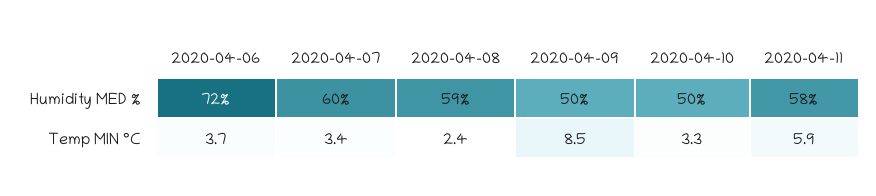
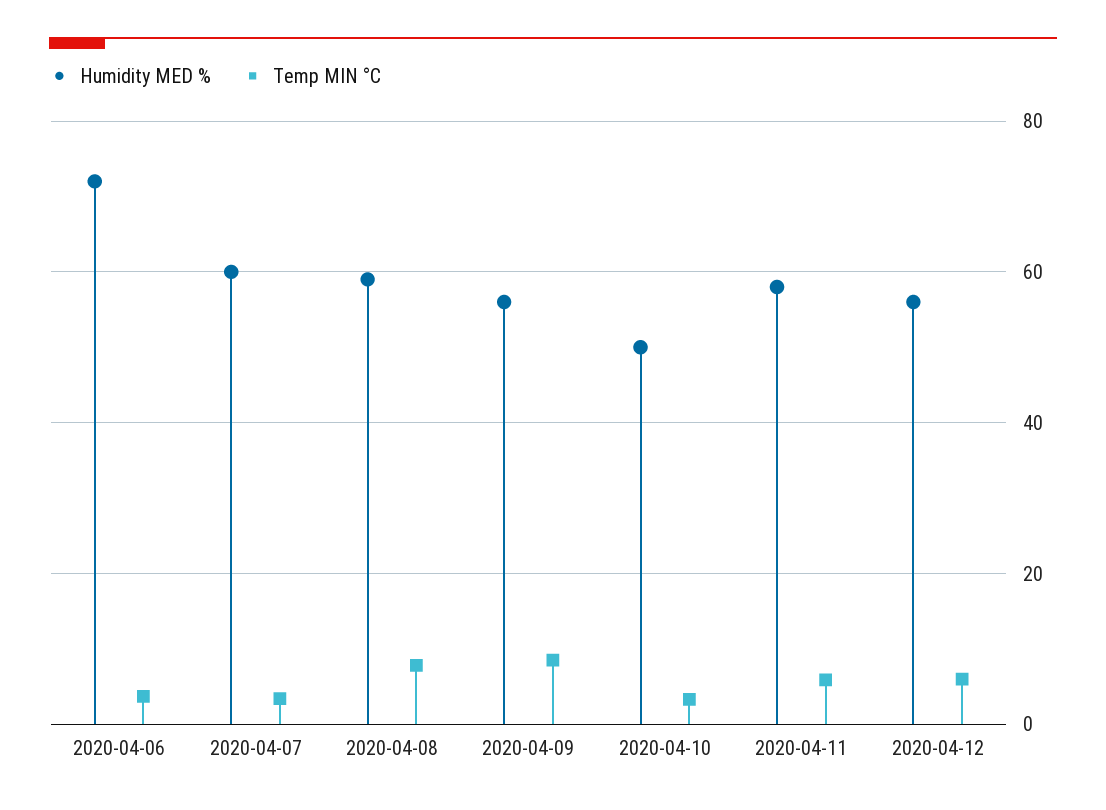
Humidity MED %, 2020-04-09: 50 -> 56
Temp MIN °C, 2020-04-08: 2.4 -> 8
Humidity MED %, 2020-04-12: none -> 56
Temp MIN °C, 2020-04-12: none -> 6

